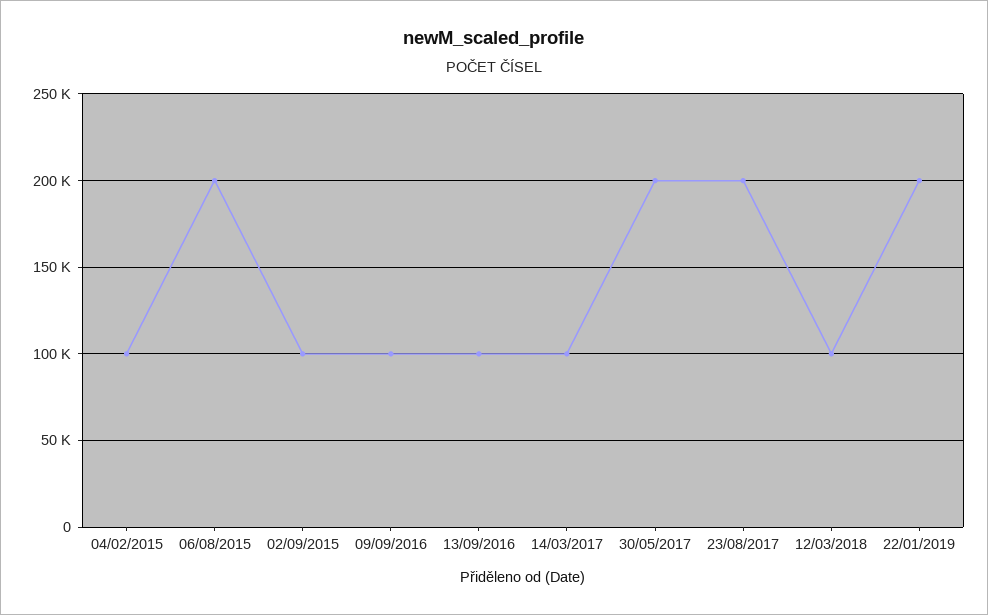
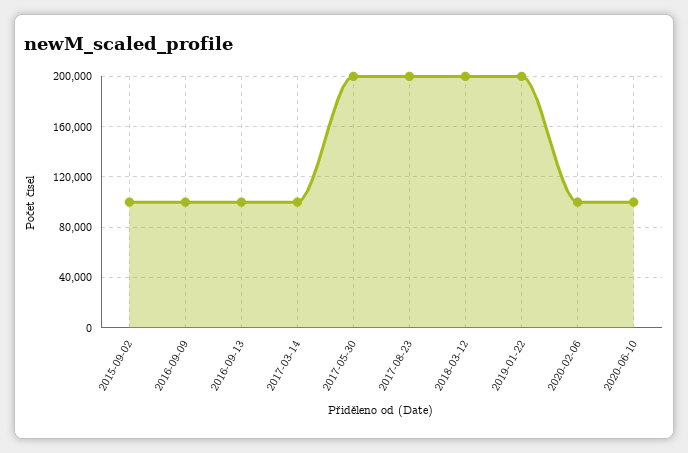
04/02/2015: 100000 -> none
06/08/2015: 200000 -> none
12/03/2018: 100000 -> 200000
2020-02-06: none -> 100000
2020-06-10: none -> 100000

